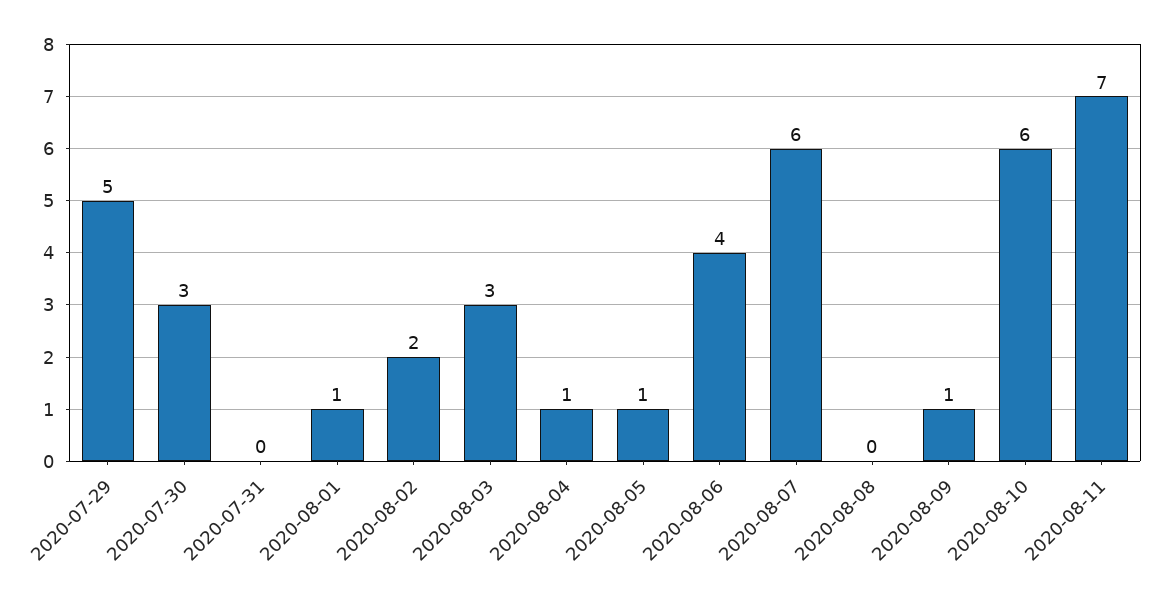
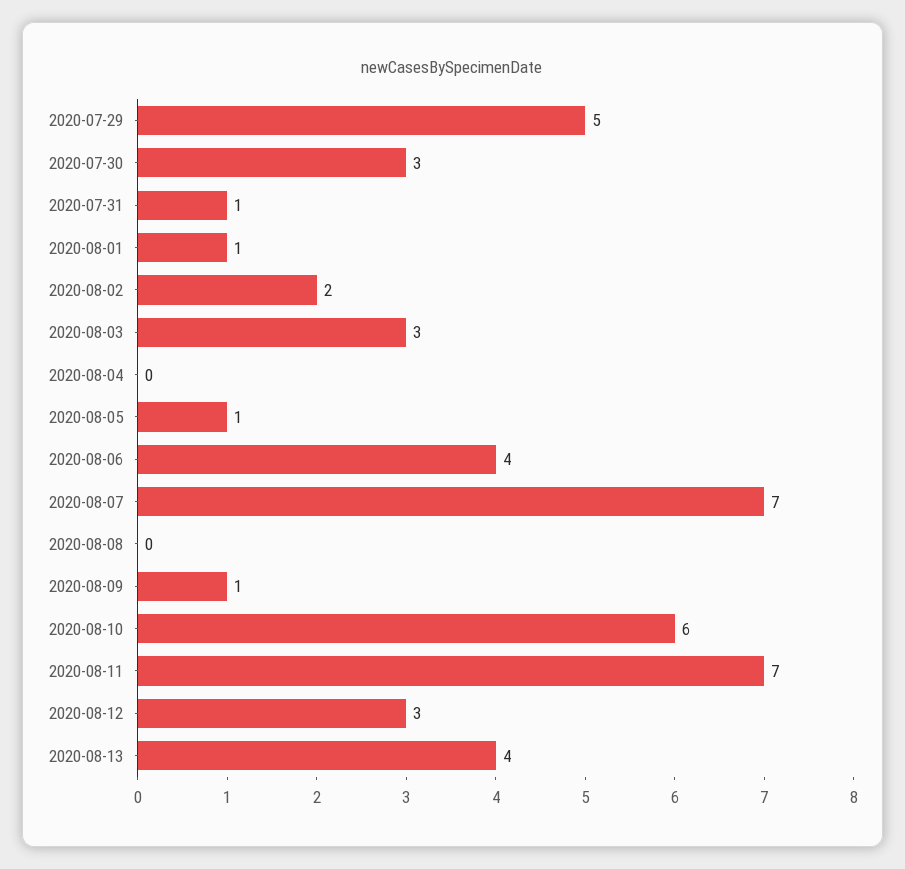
2020-07-31: 0 -> 1
2020-08-04: 1 -> 0
2020-08-07: 6 -> 7
2020-08-12: none -> 3
2020-08-13: none -> 4

